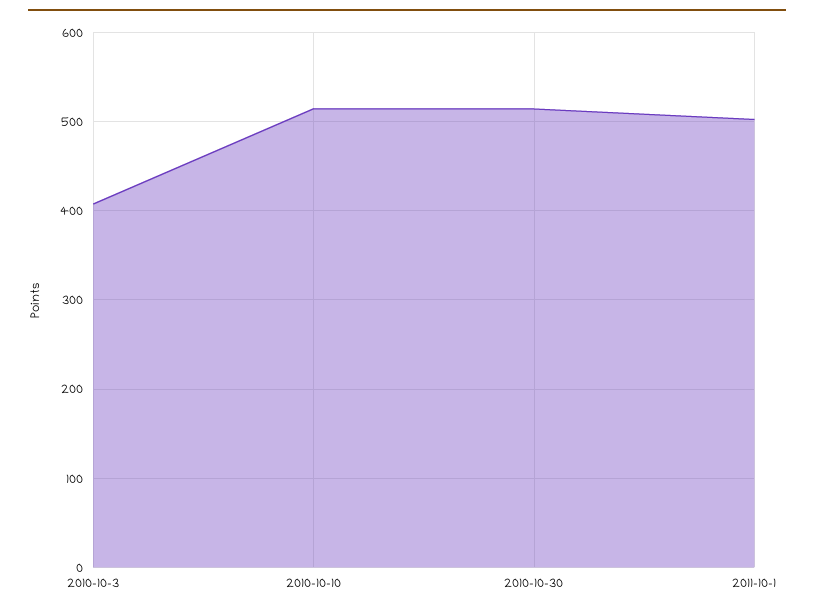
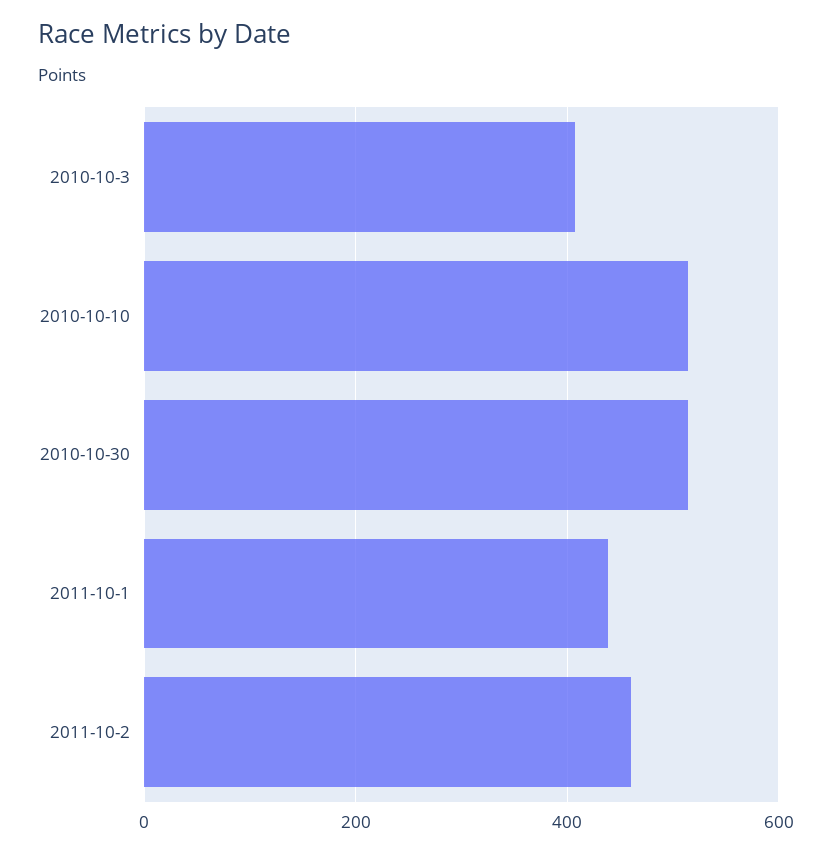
2011-10-1: 500 -> 440
2011-10-2: none -> 460

